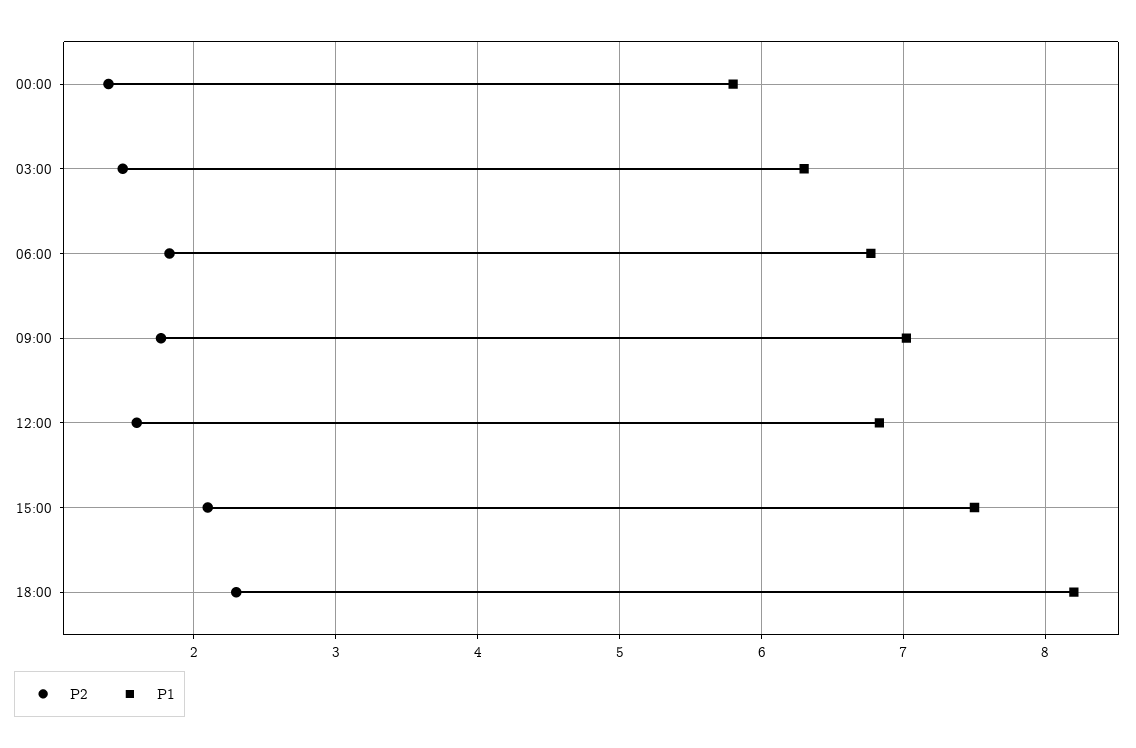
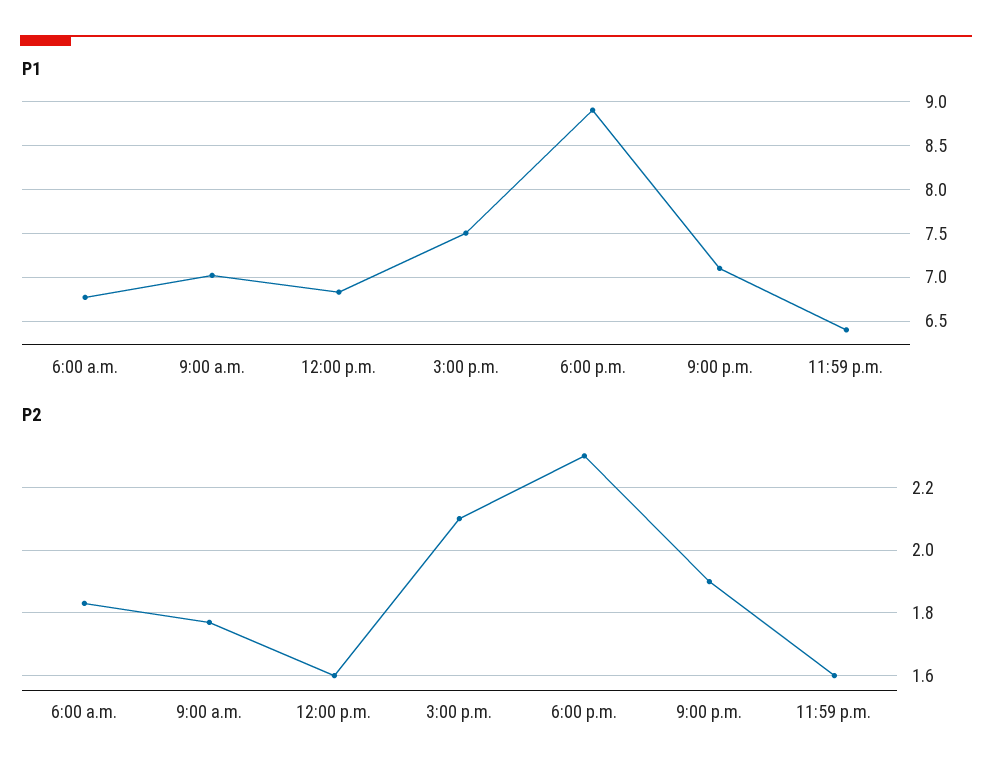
P2, 00:00: 1.4 -> none
P1, 00:00: 5.8 -> none
P2, 03:00: 1.5 -> none
P1, 03:00: 6.3 -> none
P1, 18:00: 8.2 -> 8.9
P1, 9:00 p.m.: none -> 7.1
P1, 11:59 p.m.: none -> 6.4
P2, 9:00 p.m.: none -> 1.9
P2, 11:59 p.m.: none -> 1.6

